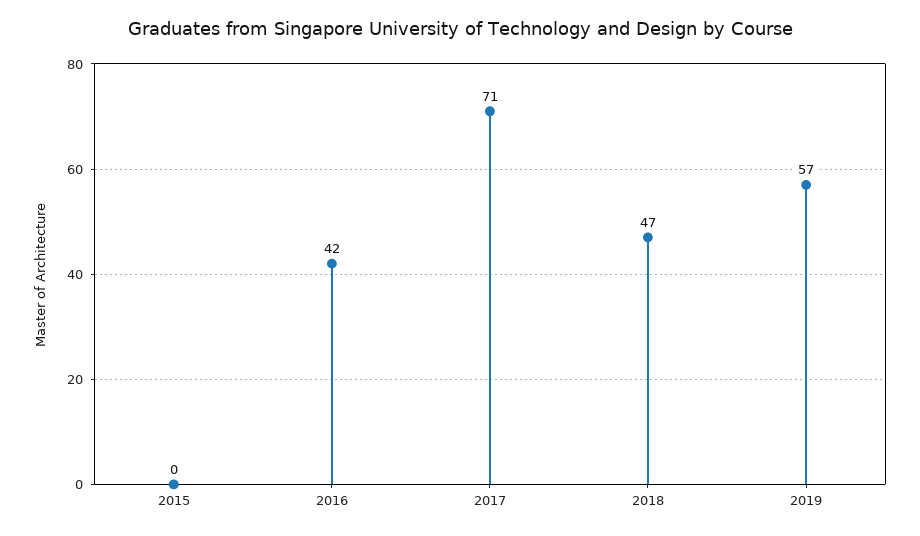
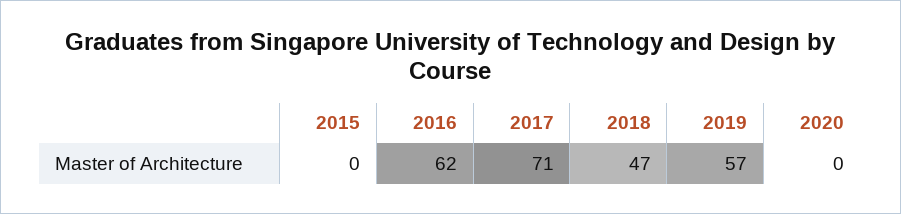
2016: 42 -> 62
2020: none -> 0

